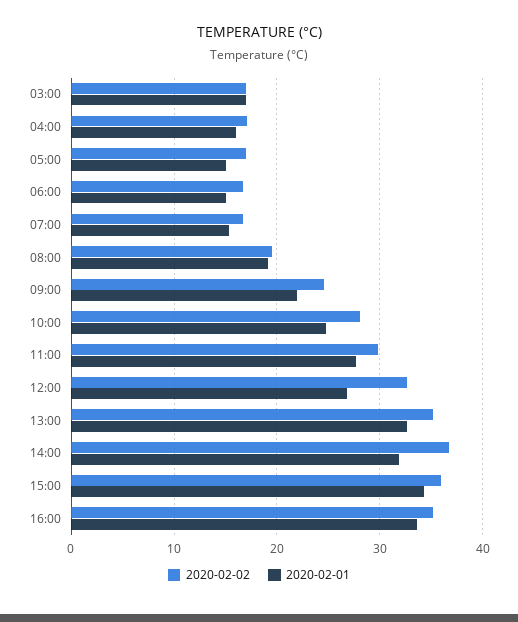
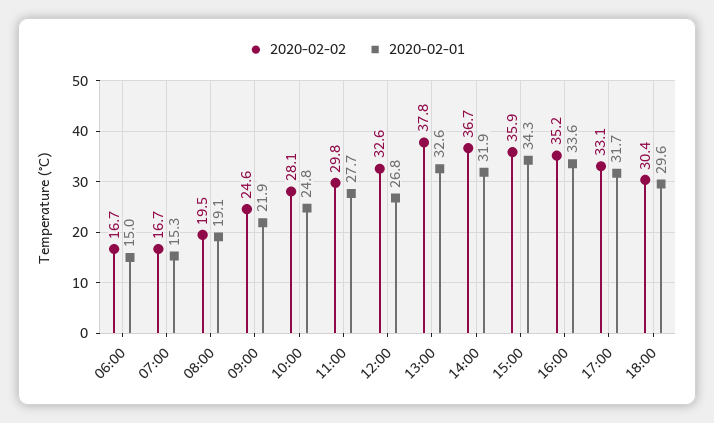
2020-02-02, 03:00: 17 -> none
2020-02-01, 03:00: 17 -> none
2020-02-02, 04:00: 17 -> none
2020-02-01, 04:00: 16 -> none
2020-02-02, 05:00: 17 -> none
2020-02-01, 05:00: 15 -> none
2020-02-02, 13:00: 35 -> 37.8
2020-02-02, 17:00: none -> 33.1
2020-02-01, 17:00: none -> 31.7
2020-02-02, 18:00: none -> 30.4
2020-02-01, 18:00: none -> 29.6

